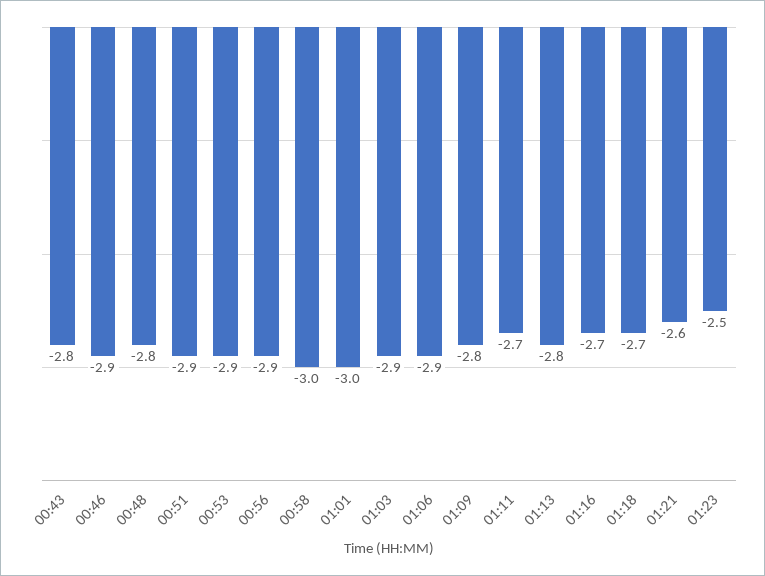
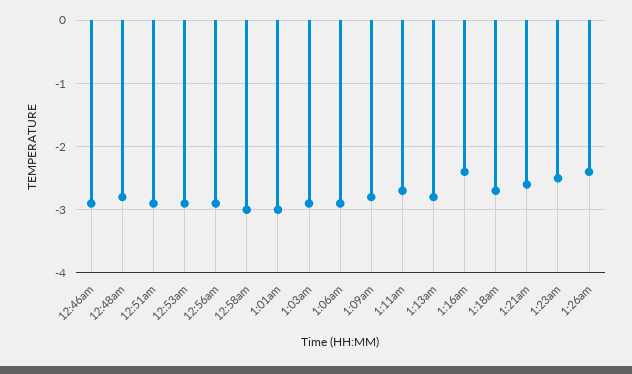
00:43: -2.8 -> none
01:16: -2.7 -> -2.4
1:26am: none -> -2.4

